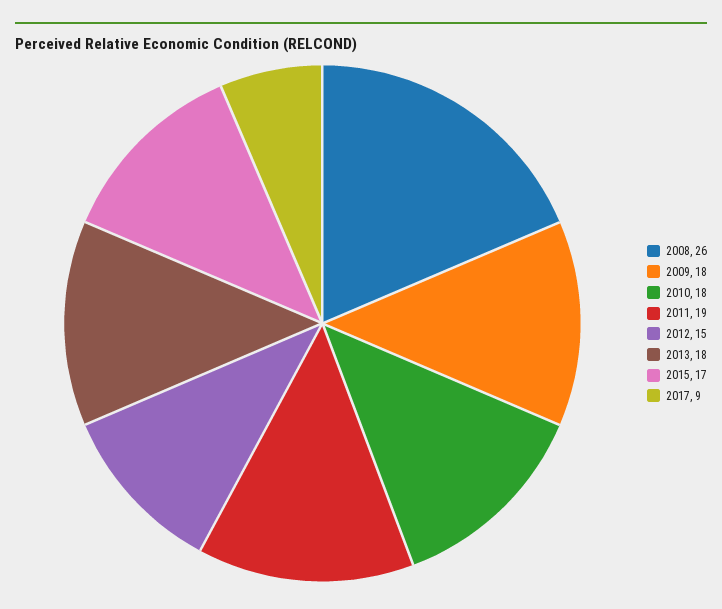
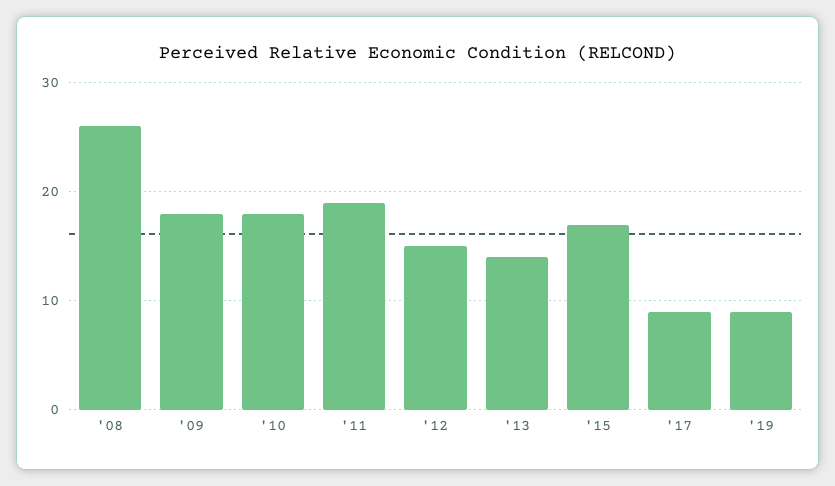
2013: 18 -> 14
'19: none -> 9

